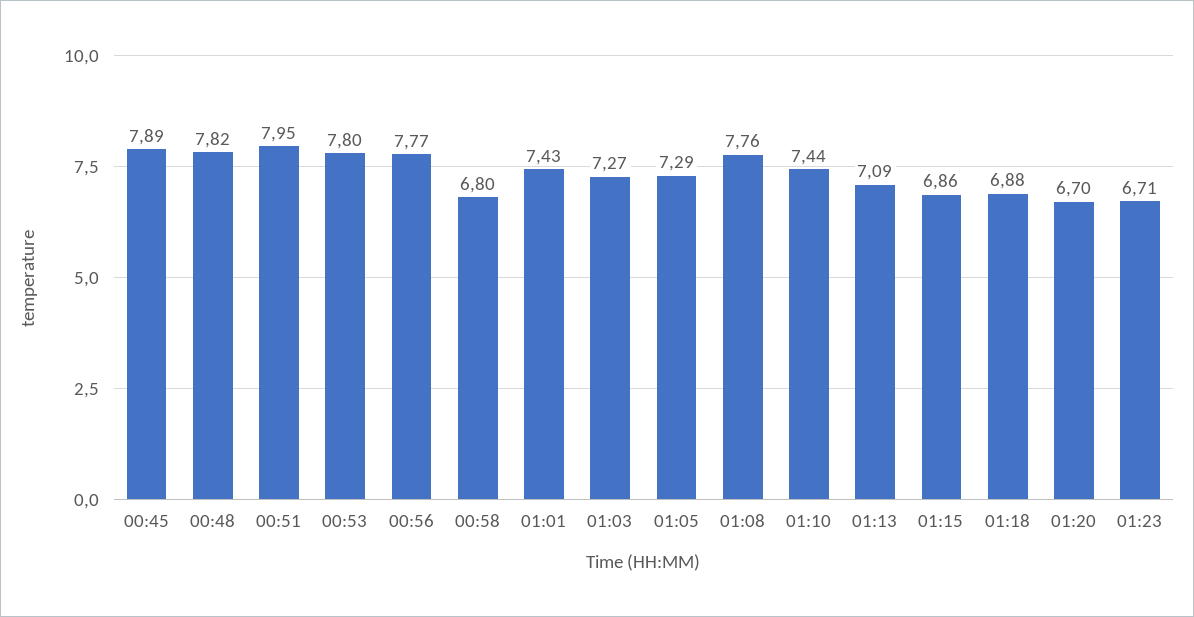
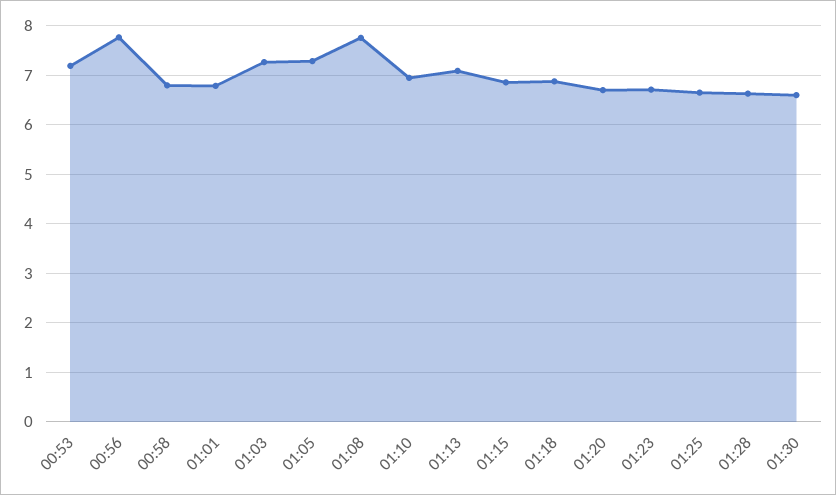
00:45: 7.89 -> none
00:48: 7.82 -> none
00:51: 7.95 -> none
00:53: 7.8 -> 7.2
01:01: 7.43 -> 6.8
01:10: 7.44 -> 7
01:25: none -> 6.6
01:28: none -> 6.6
01:30: none -> 6.6

